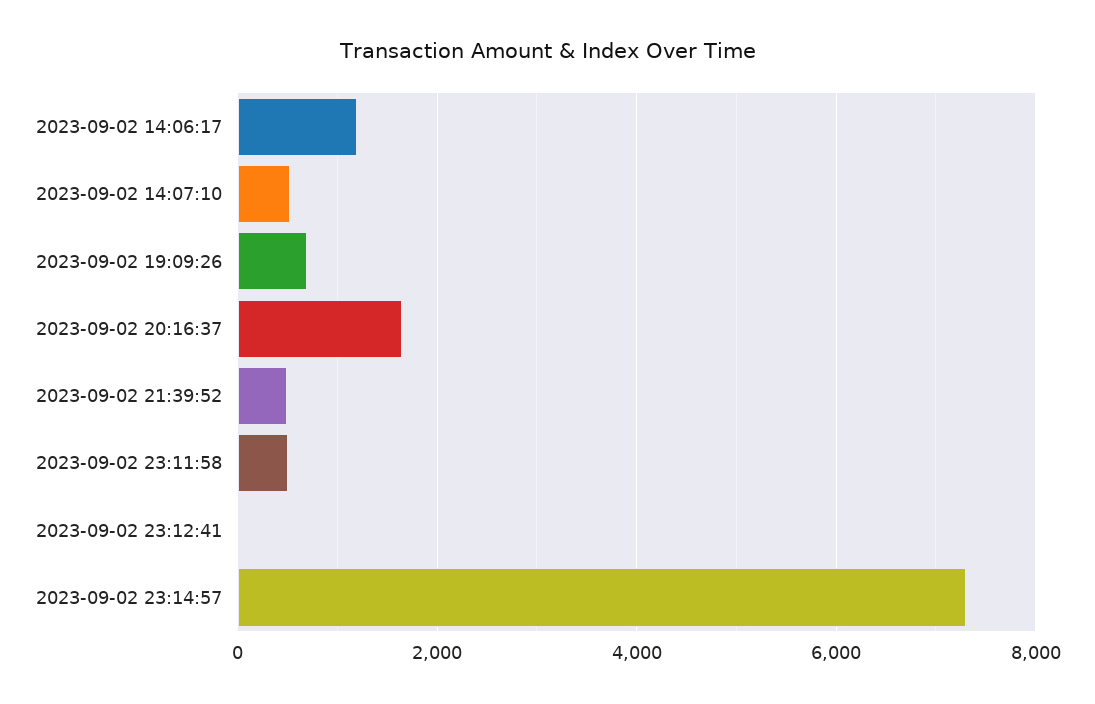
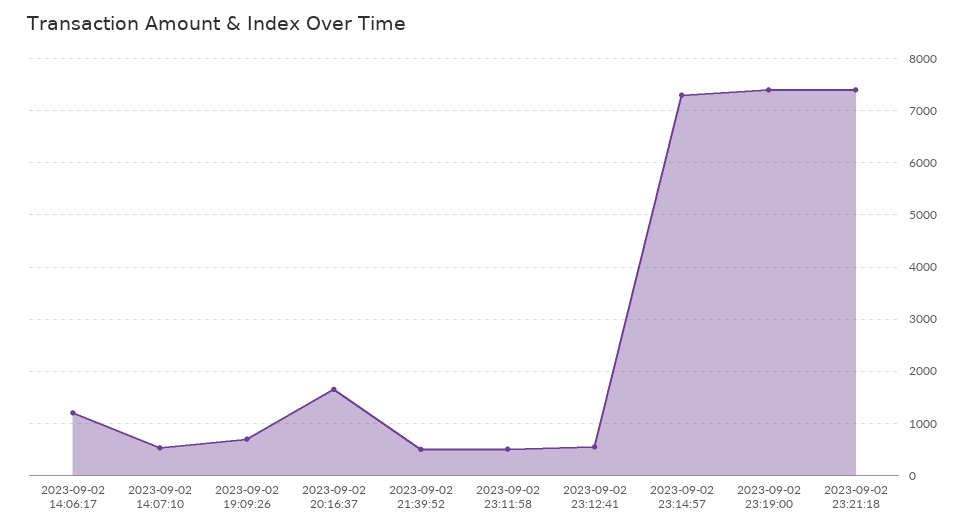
2023-09-02 23:12:41: 0 -> 600
2023-09-02 23:19:00: none -> 7400
2023-09-02 23:21:18: none -> 7400

